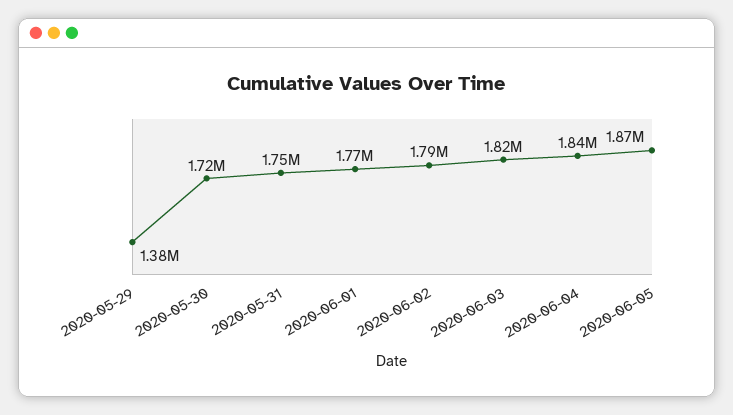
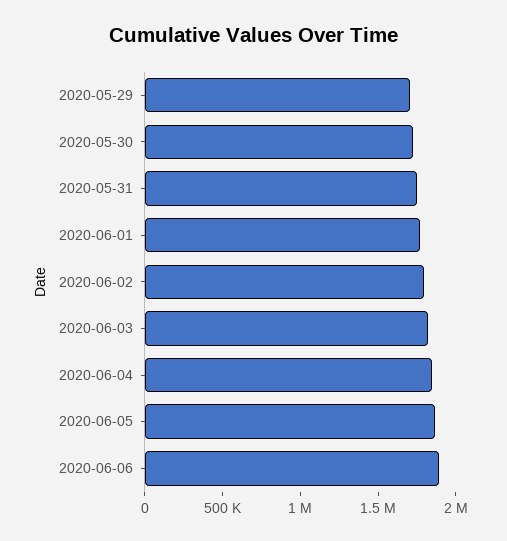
2020-05-29: 1380000 -> 1700000
2020-06-06: none -> 1900000

